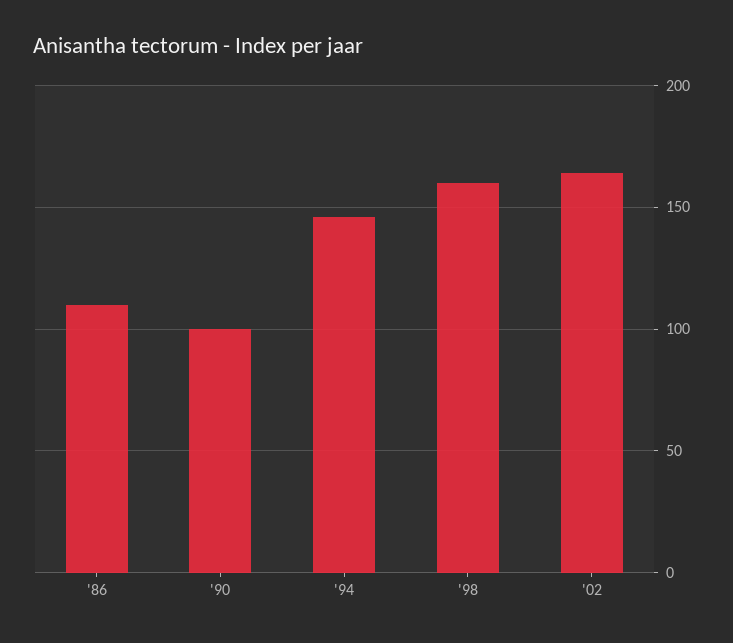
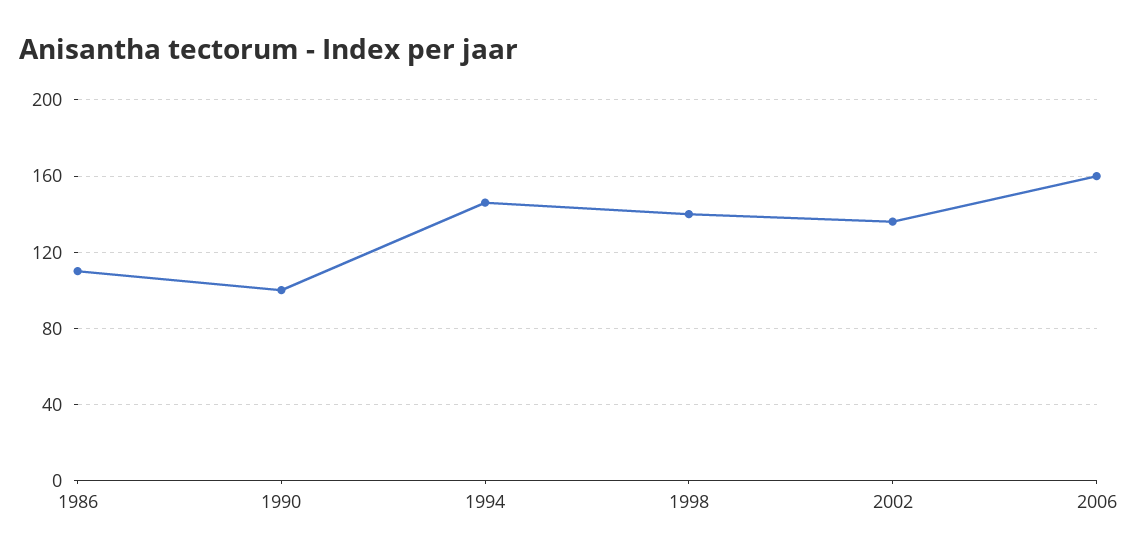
'98: 160 -> 140
'02: 165 -> 135
2006: none -> 160

